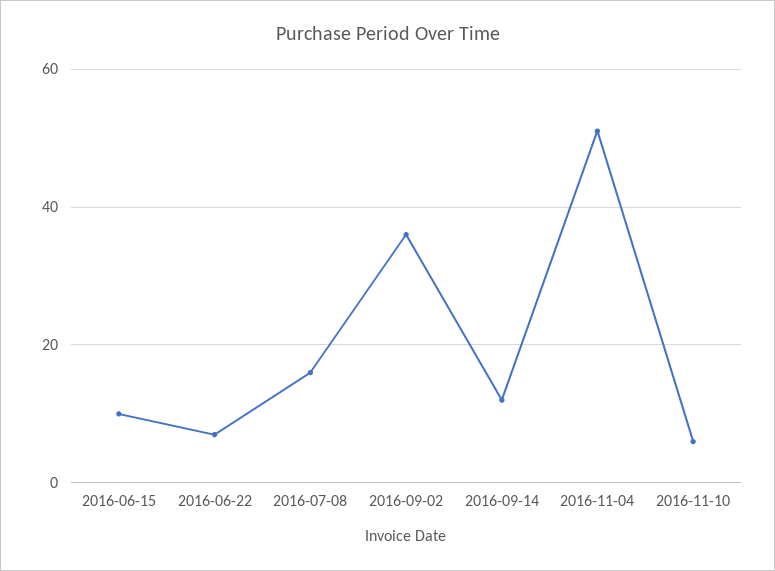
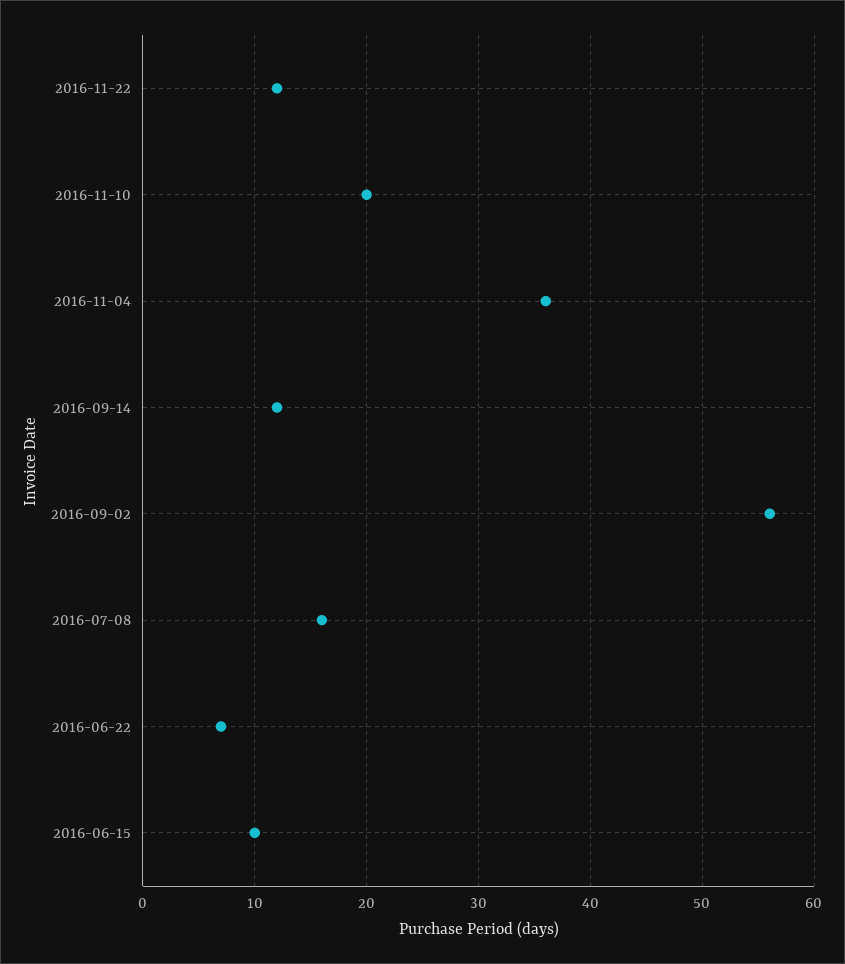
2016-09-02: 35 -> 56
2016-11-04: 50 -> 36
2016-11-10: 5 -> 20
2016-11-22: none -> 12

